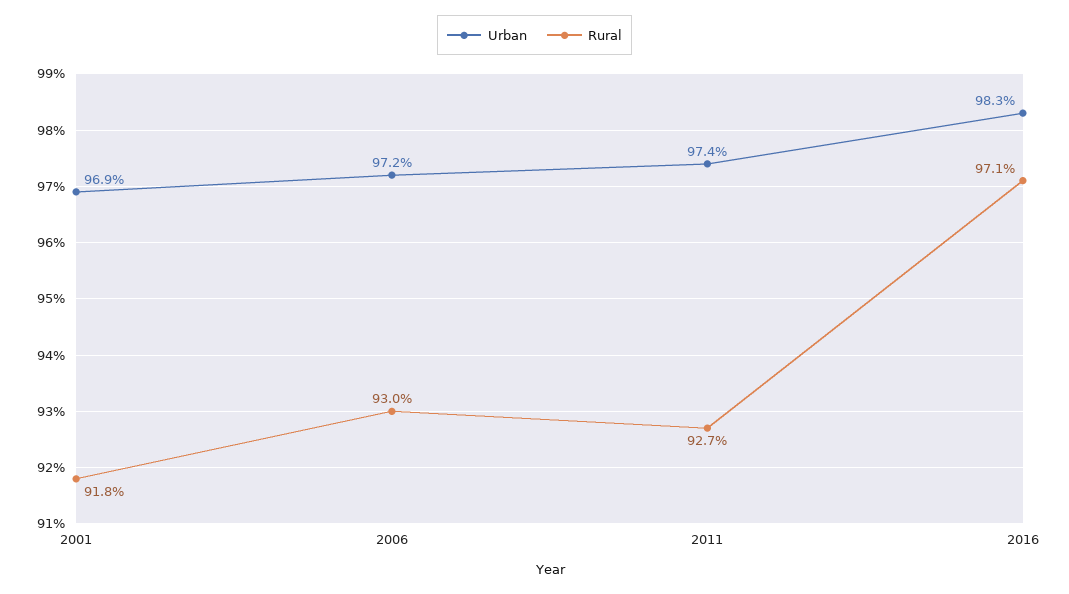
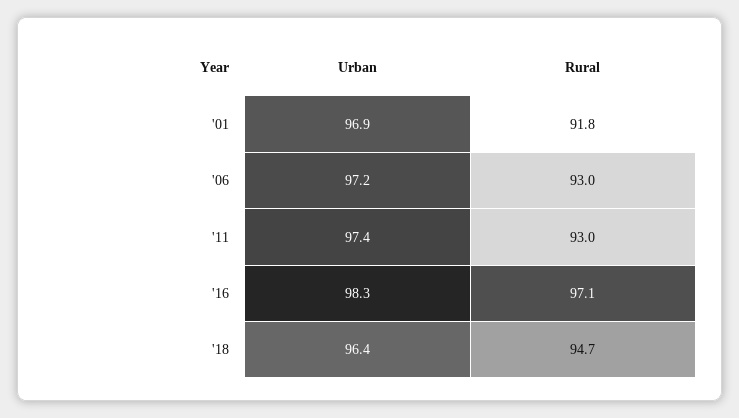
Rural, 2011: 92.7 -> 93
Urban, '18: none -> 96.4
Rural, '18: none -> 94.7

